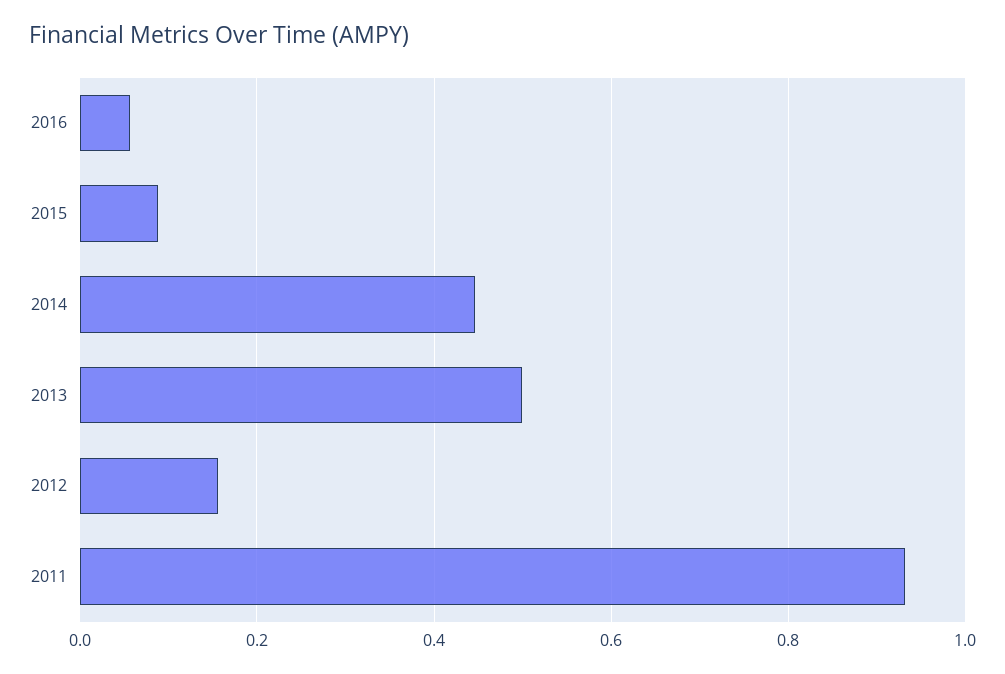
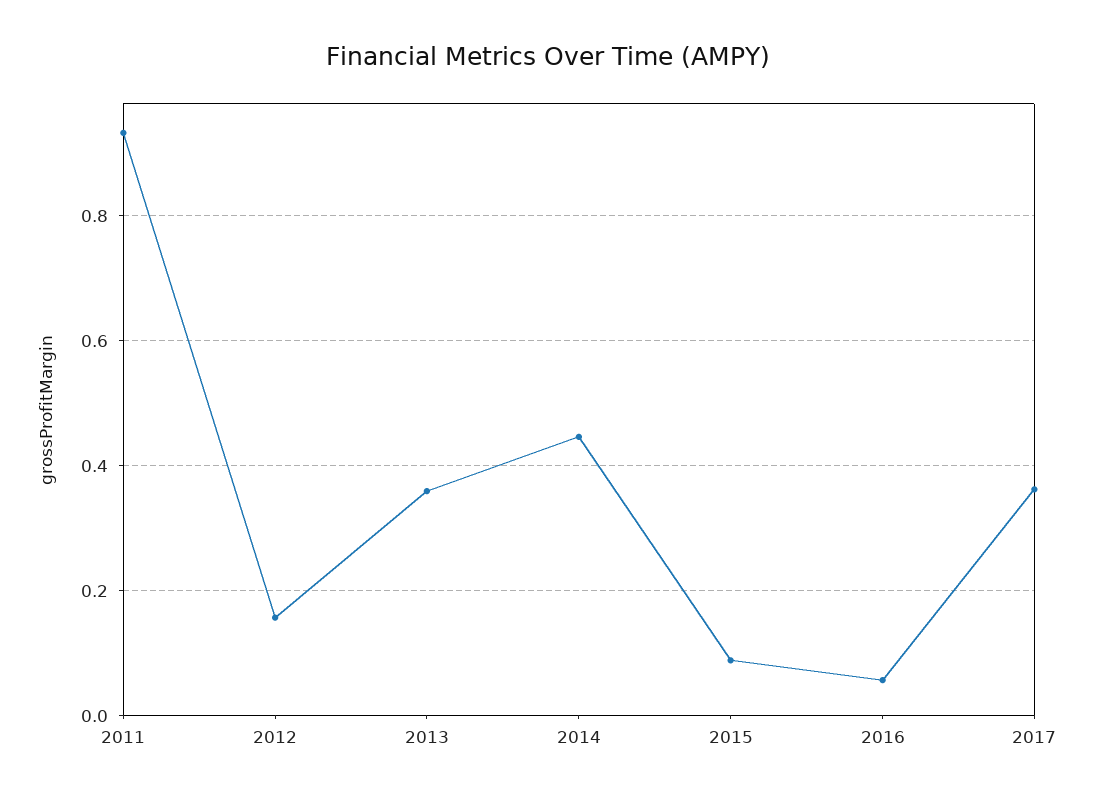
2013: 0.5 -> 0.36
2017: none -> 0.36

